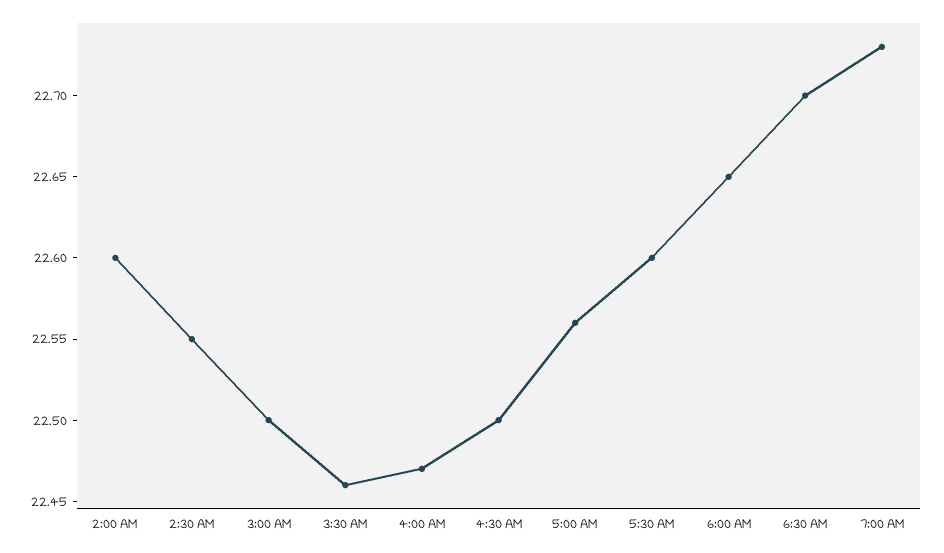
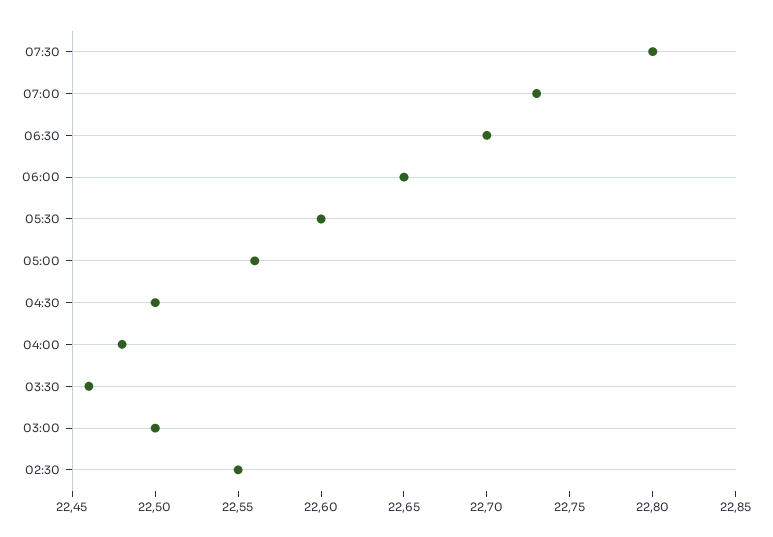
2:00 AM: 22.6 -> none
4:00 AM: 22.47 -> 22.48
07:30: none -> 22.8

